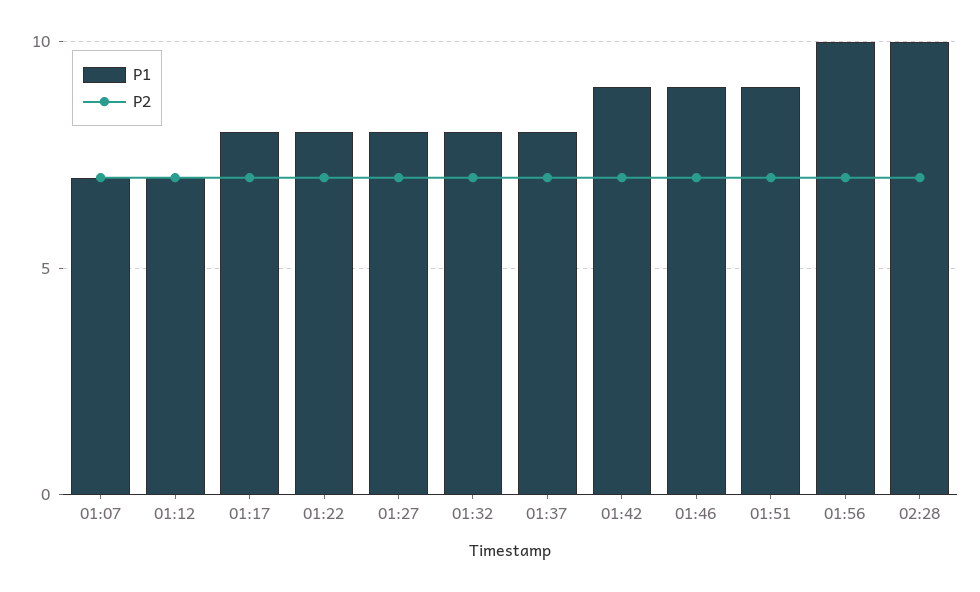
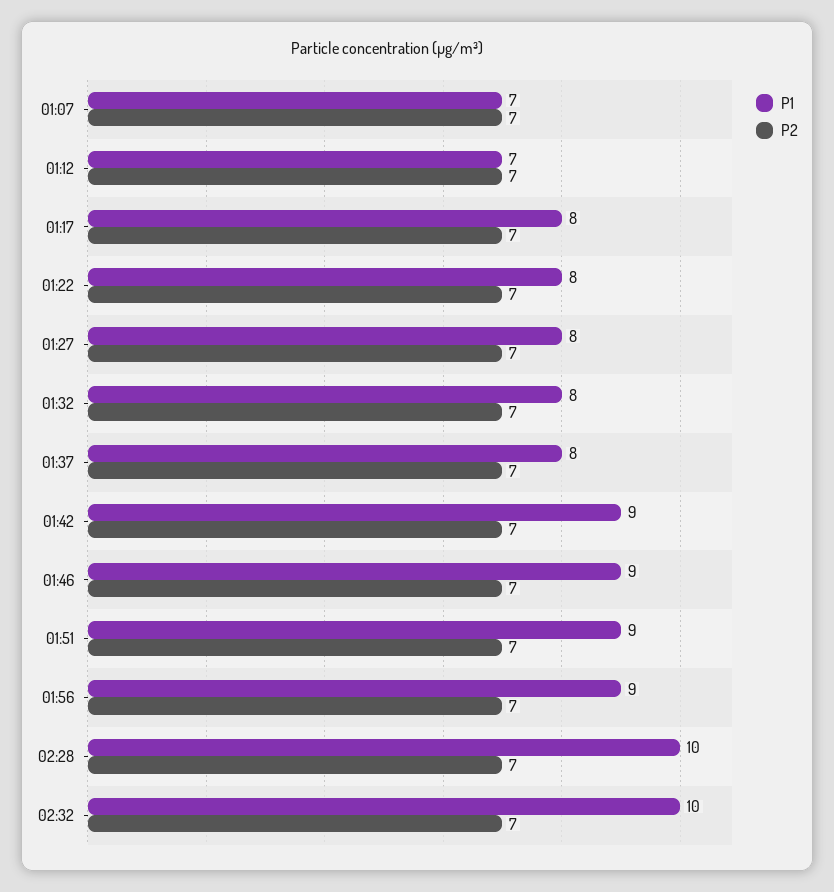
P1, 01:56: 10 -> 9
P1, 02:32: none -> 10
P2, 02:32: none -> 7

